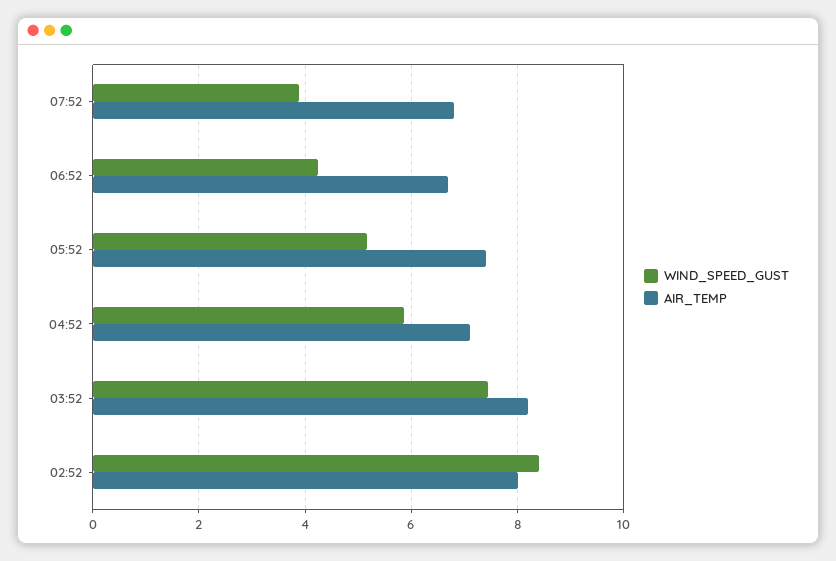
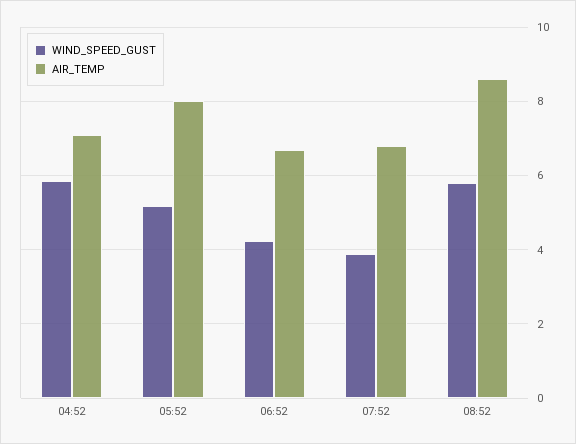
AIR_TEMP, 05:52: 7.4 -> 8
WIND_SPEED_GUST, 03:52: 7.4 -> none
AIR_TEMP, 03:52: 8.2 -> none
WIND_SPEED_GUST, 02:52: 8.4 -> none
AIR_TEMP, 02:52: 8 -> none
WIND_SPEED_GUST, 08:52: none -> 5.8
AIR_TEMP, 08:52: none -> 8.6

